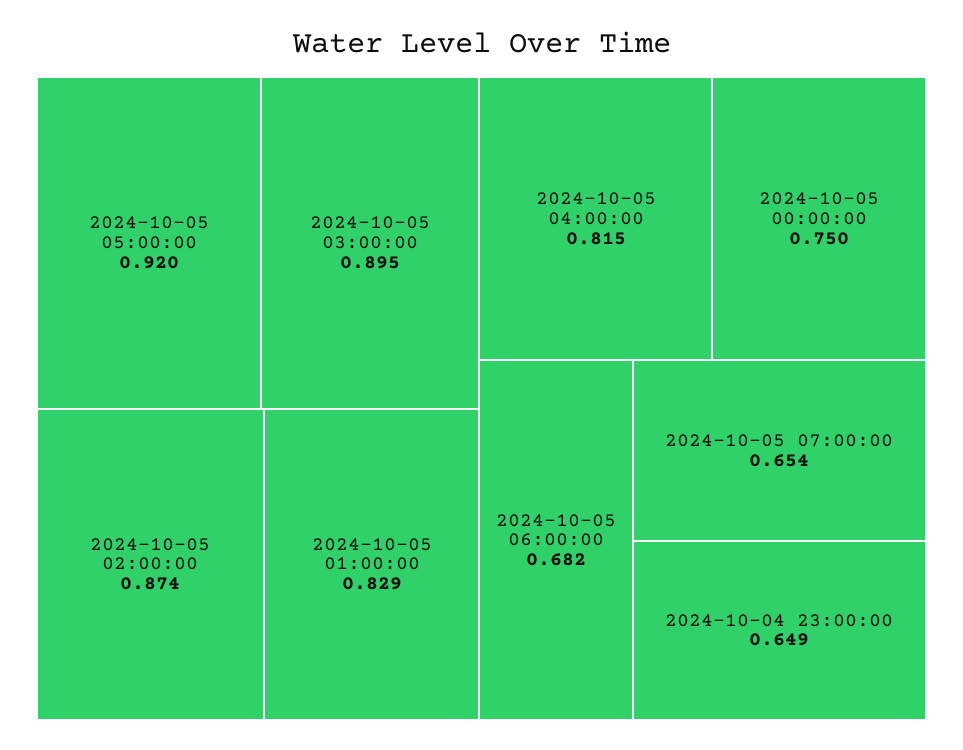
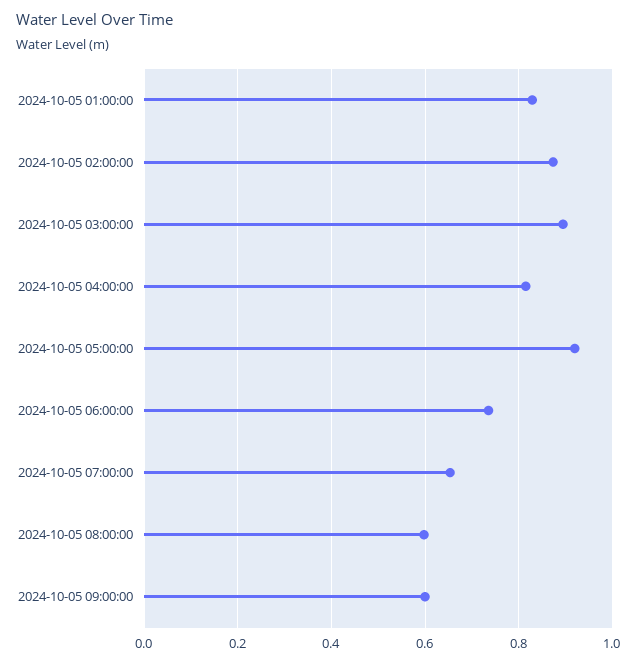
2024-10-05 00:00:00: 0.75 -> none
2024-10-05 06:00:00: 0.682 -> 0.74
2024-10-04 23:00:00: 0.649 -> none
2024-10-05 08:00:00: none -> 0.6
2024-10-05 09:00:00: none -> 0.6

